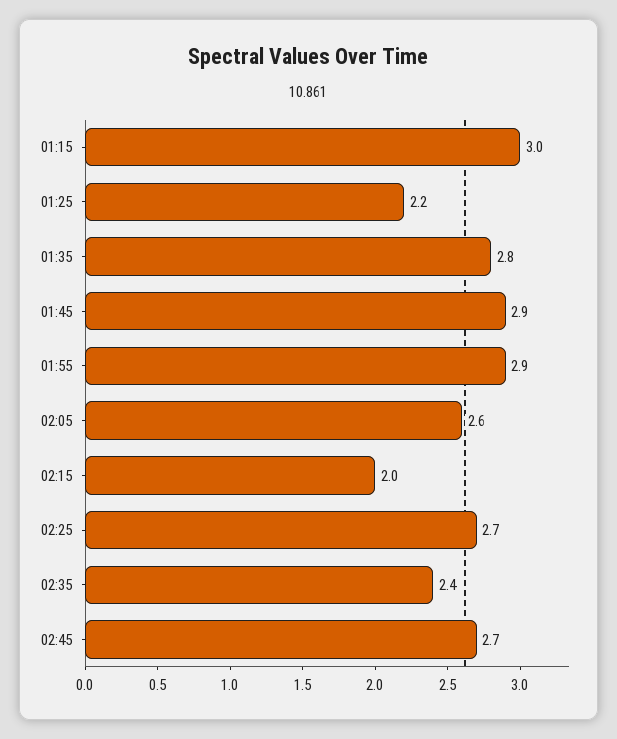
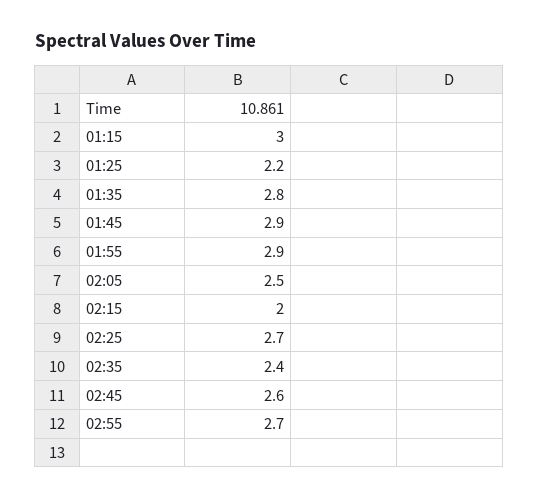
02:05: 2.6 -> 2.5
02:45: 2.7 -> 2.6
02:55: none -> 2.7

